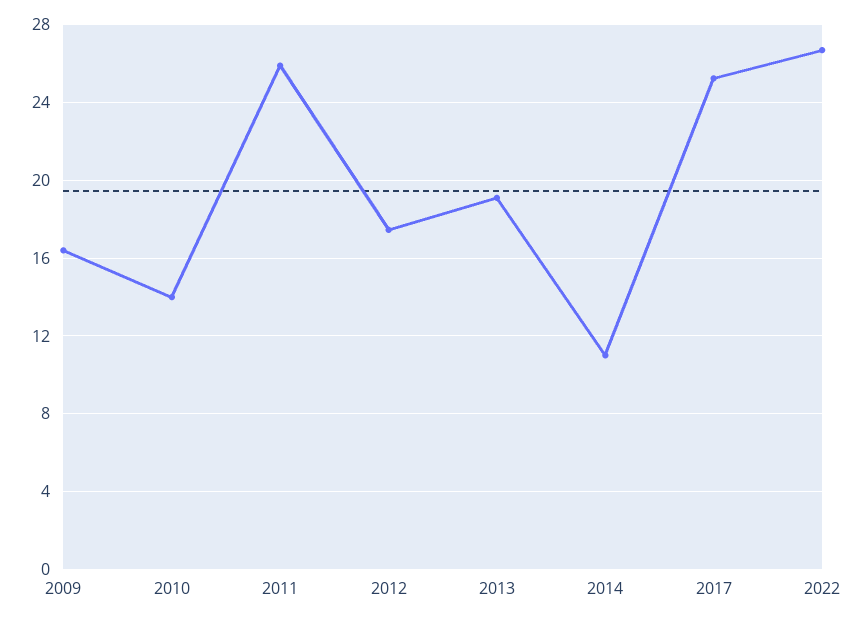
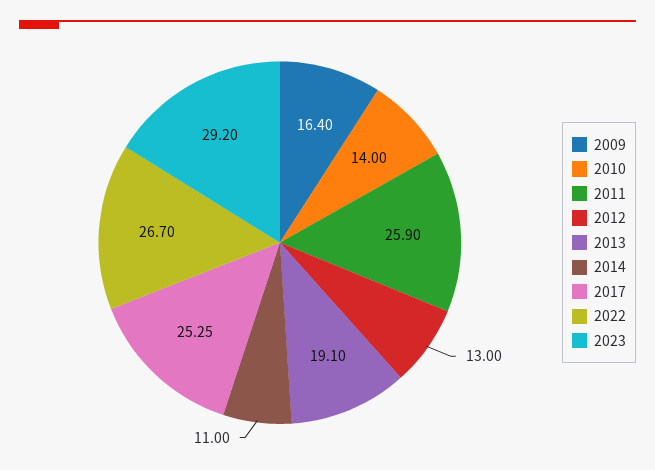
2012: 17.5 -> 13
2023: none -> 29.2

